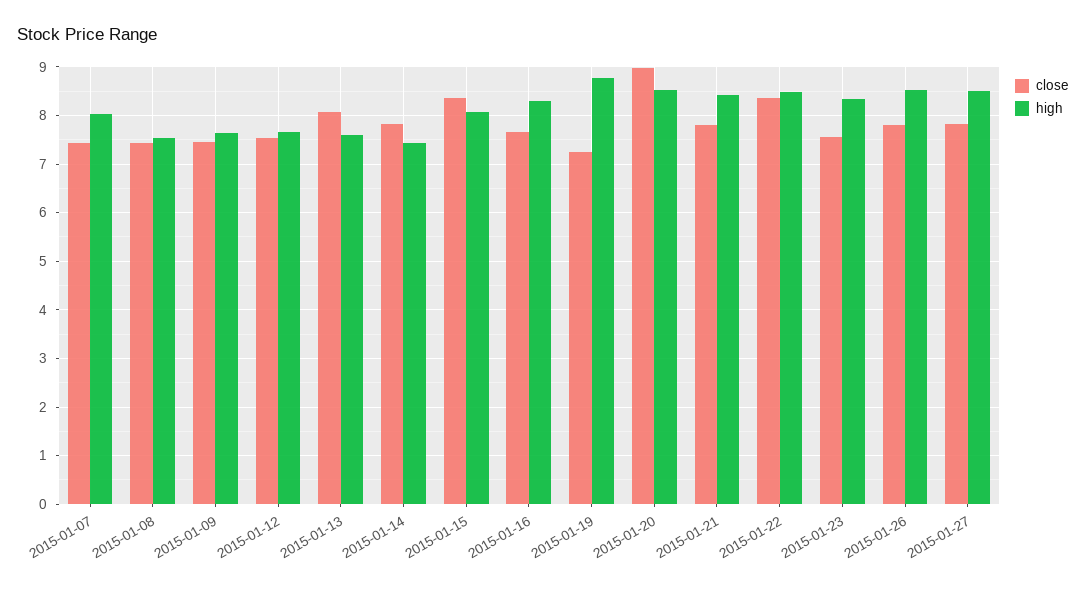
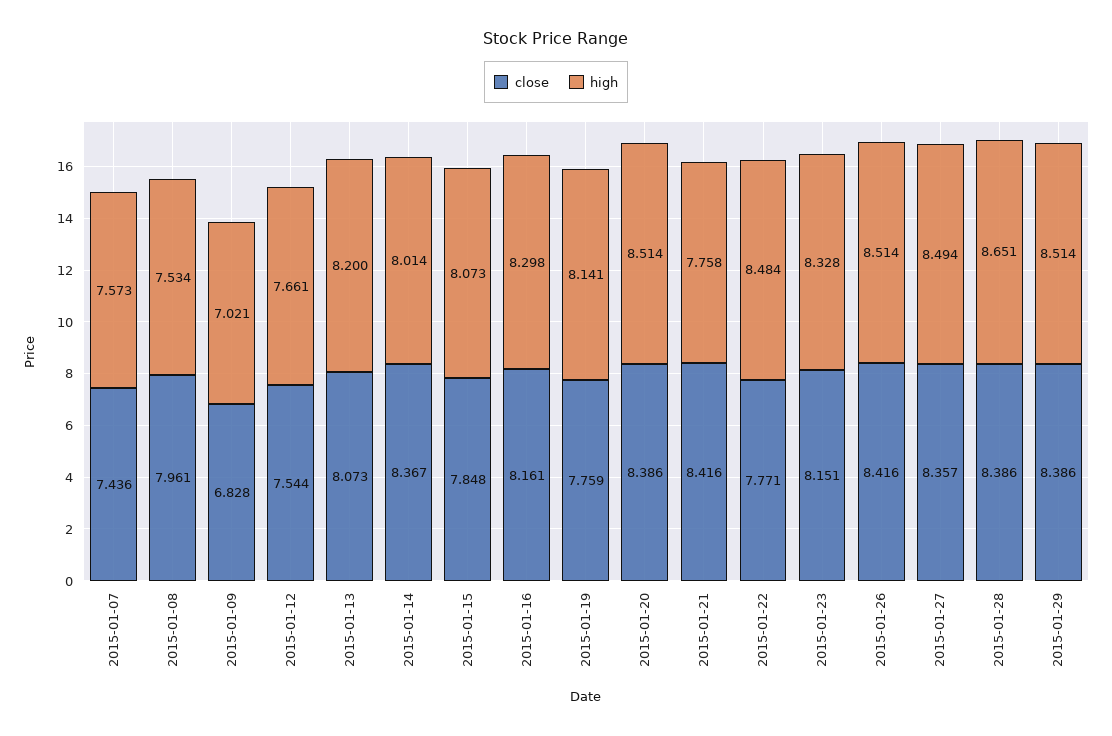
high, 2015-01-07: 8 -> 7.573
close, 2015-01-08: 7.4 -> 7.961
close, 2015-01-09: 7.4 -> 6.828
high, 2015-01-09: 7.6 -> 7.021
high, 2015-01-13: 7.6 -> 8.2
close, 2015-01-14: 7.8 -> 8.367
high, 2015-01-14: 7.4 -> 8.014
close, 2015-01-15: 8.4 -> 7.848
close, 2015-01-16: 7.6 -> 8.161
close, 2015-01-19: 7.2 -> 7.759
high, 2015-01-19: 8.8 -> 8.141
close, 2015-01-20: 9 -> 8.386
close, 2015-01-21: 7.8 -> 8.416
high, 2015-01-21: 8.4 -> 7.758
close, 2015-01-22: 8.4 -> 7.771
close, 2015-01-23: 7.6 -> 8.151
close, 2015-01-26: 7.8 -> 8.416
close, 2015-01-27: 7.8 -> 8.357
close, 2015-01-28: none -> 8.386
high, 2015-01-28: none -> 8.651
close, 2015-01-29: none -> 8.386
high, 2015-01-29: none -> 8.514

